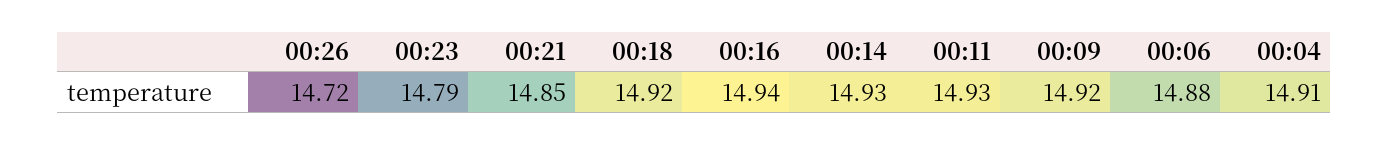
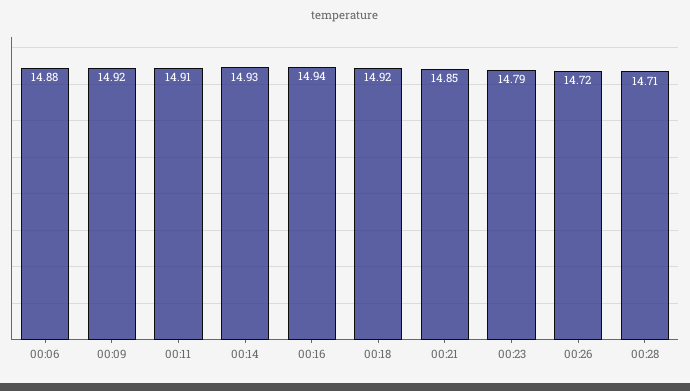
00:11: 14.93 -> 14.91
00:04: 14.91 -> none
00:28: none -> 14.71

